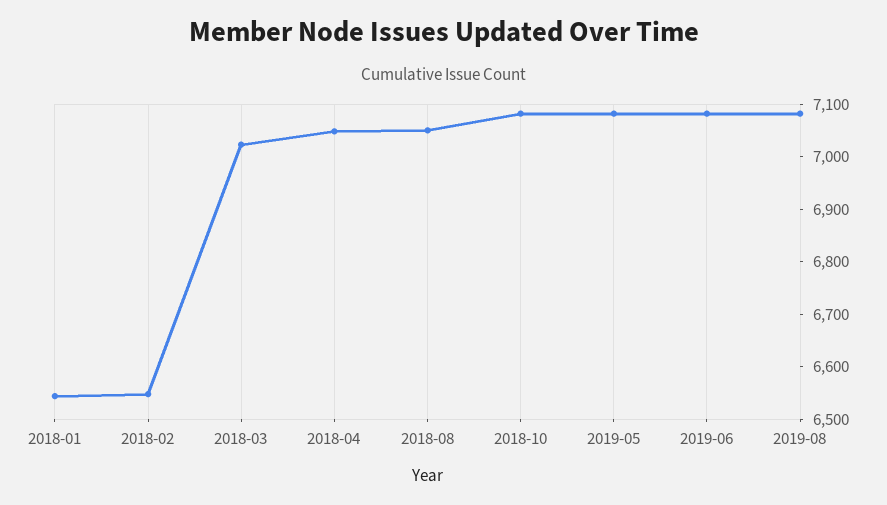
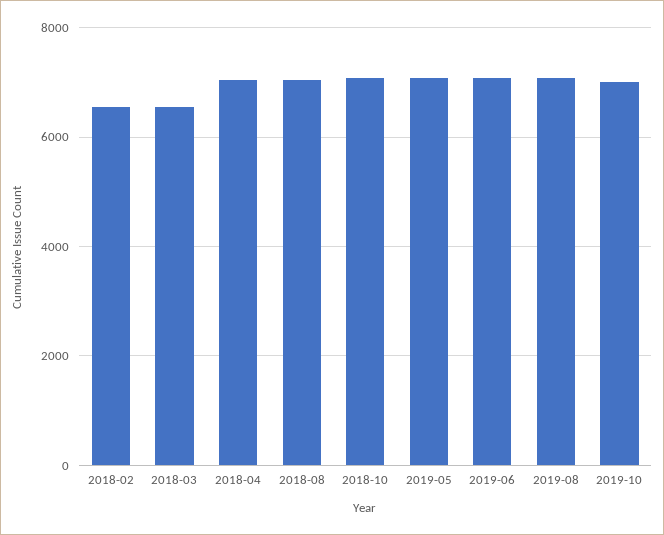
2018-01: 6540 -> none
2018-03: 7020 -> 6600
2019-10: none -> 7000

